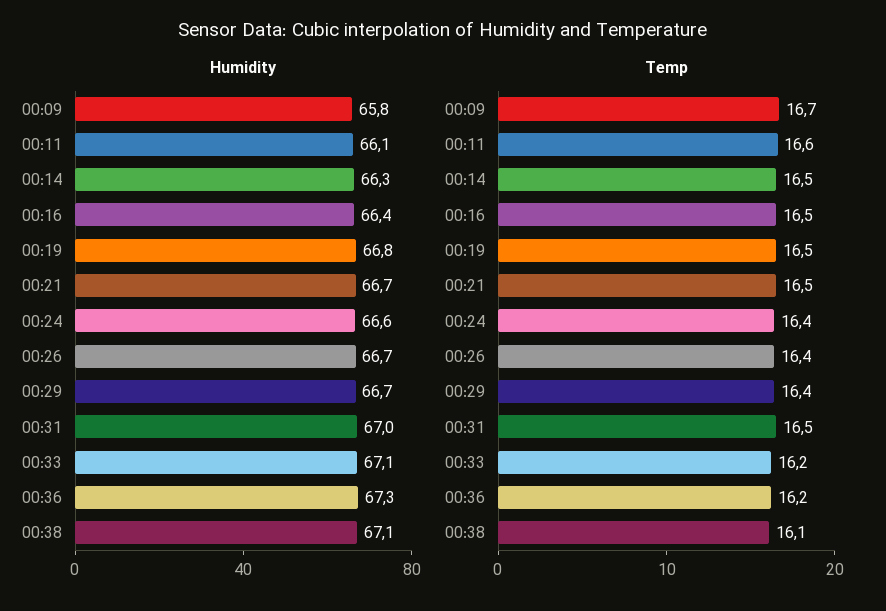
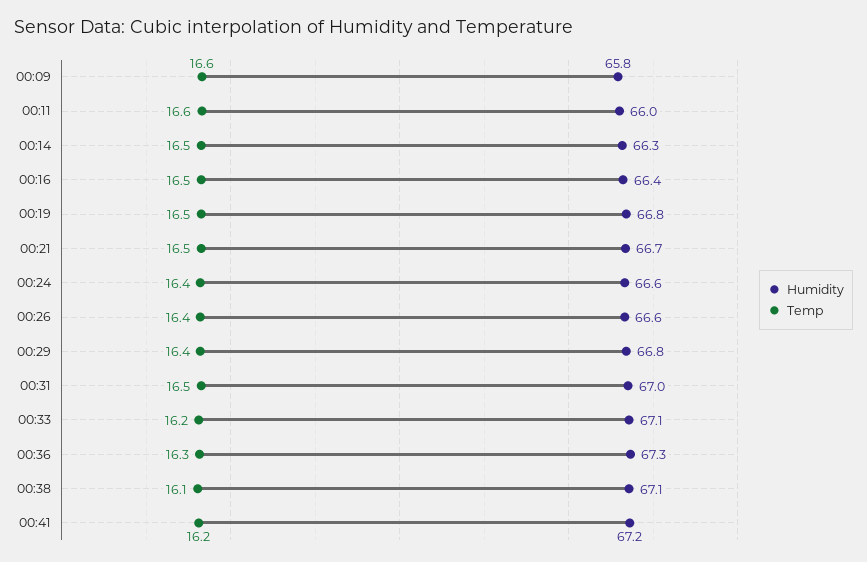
Humidity, 00:11: 66.1 -> 66
Humidity, 00:26: 66.7 -> 66.6
Humidity, 00:29: 66.7 -> 66.8
Temp, 00:09: 16.7 -> 16.6
Temp, 00:36: 16.2 -> 16.3
Humidity, 00:41: none -> 67.2
Temp, 00:41: none -> 16.2

